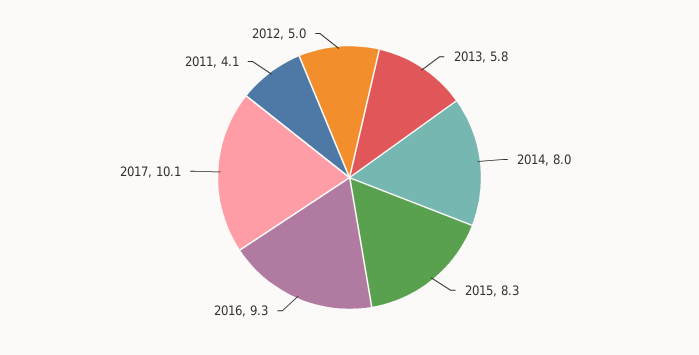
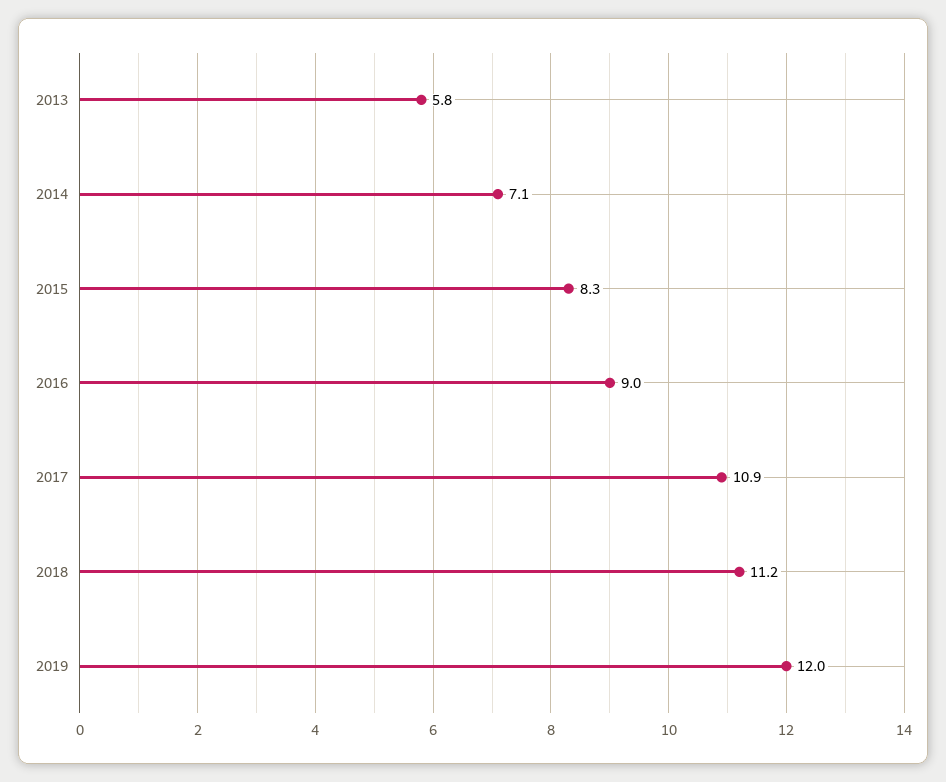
2014: 8 -> 7.1
2016: 9.3 -> 9
2017: 10.1 -> 10.9
2011: 4.1 -> none
2012: 5 -> none
2018: none -> 11.2
2019: none -> 12

